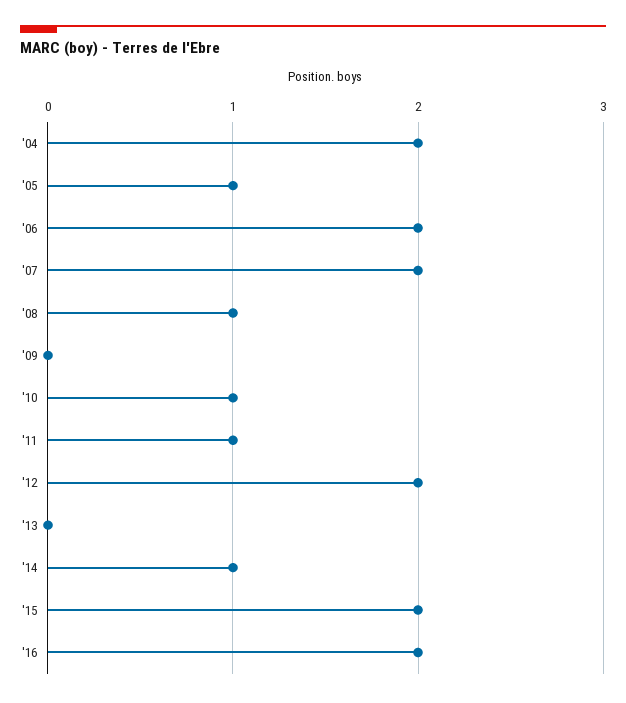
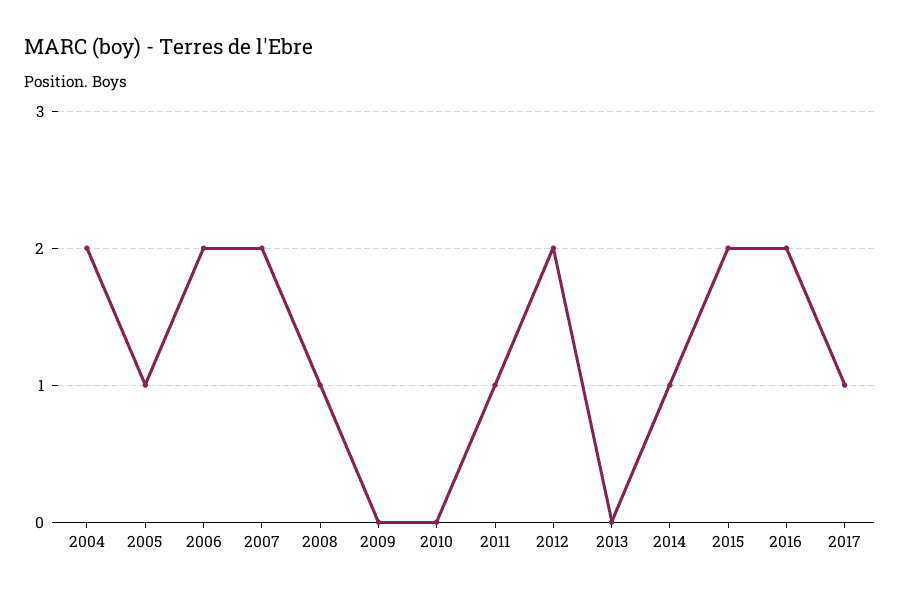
'10: 1 -> 0
2017: none -> 1

